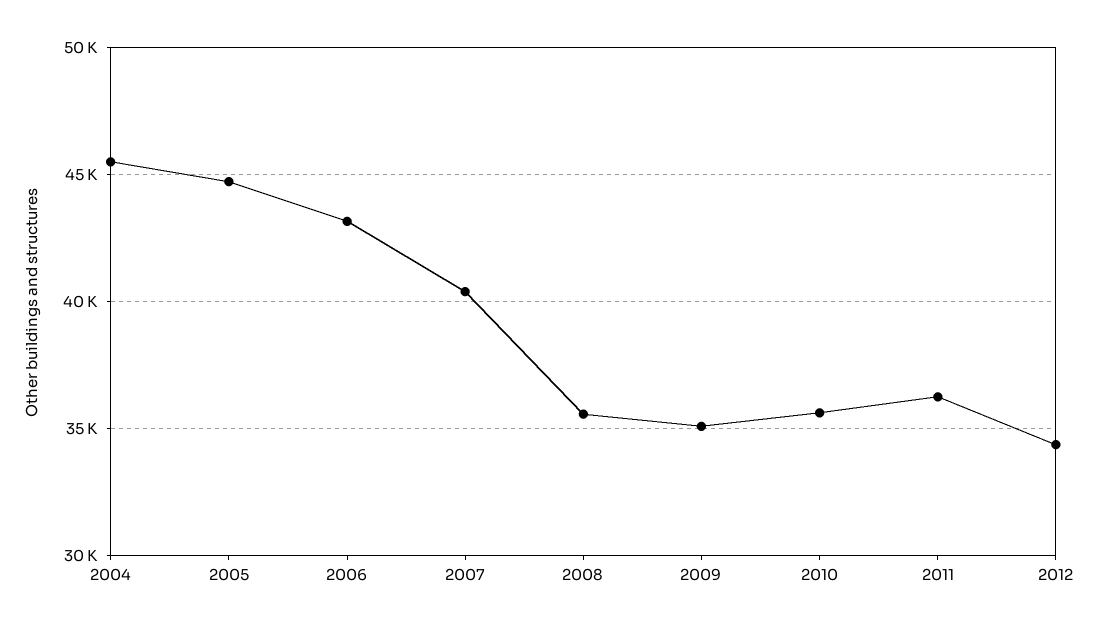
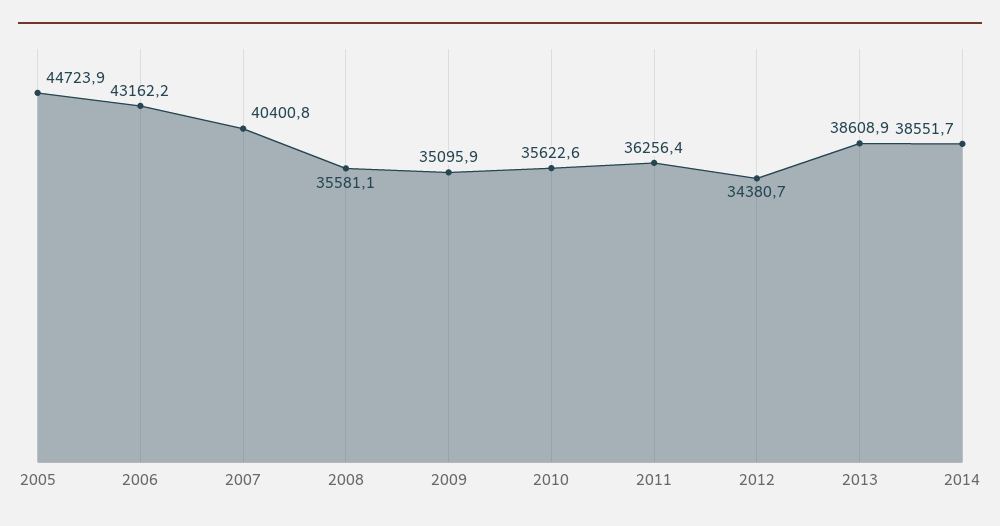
2004: 45500 -> none
2013: none -> 38608.9
2014: none -> 38551.7

